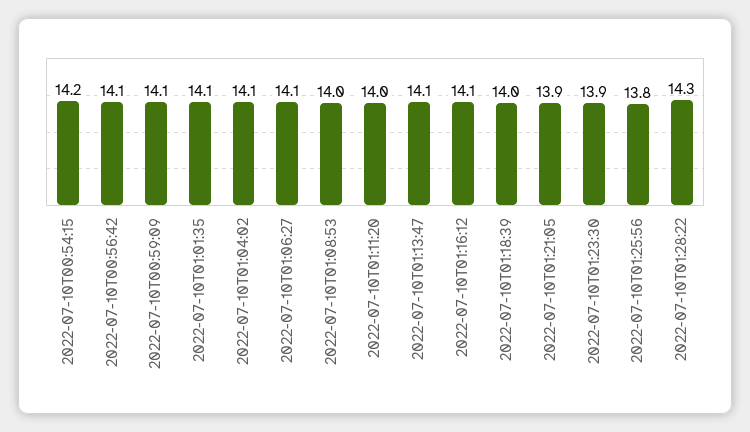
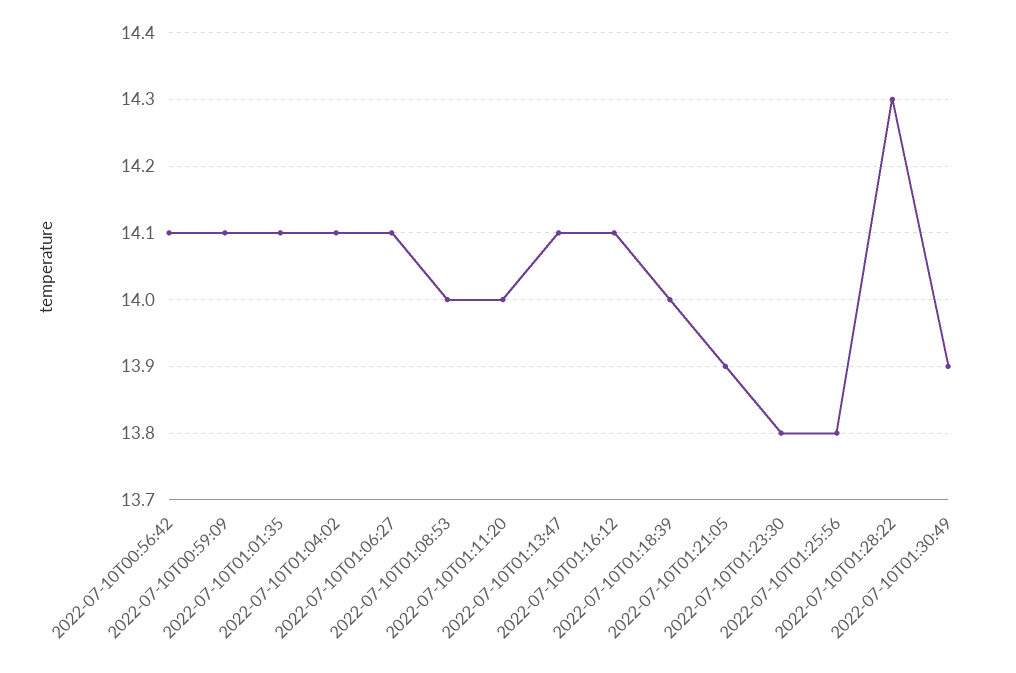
2022-07-10T00:54:15: 14.2 -> none
2022-07-10T01:23:30: 13.9 -> 13.8
2022-07-10T01:30:49: none -> 13.9

